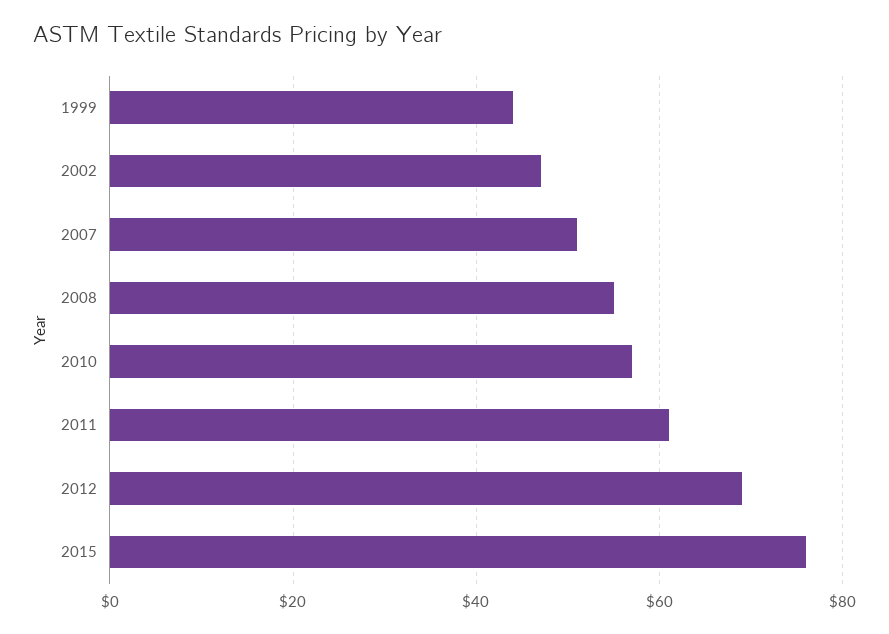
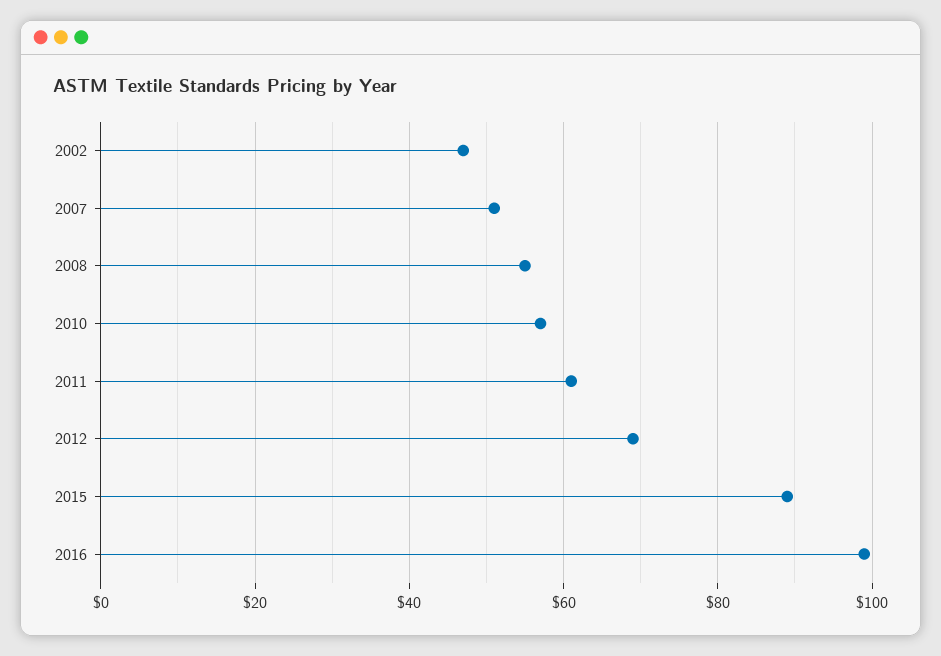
1999: 45 -> none
2015: 75 -> 90
2016: none -> 100

